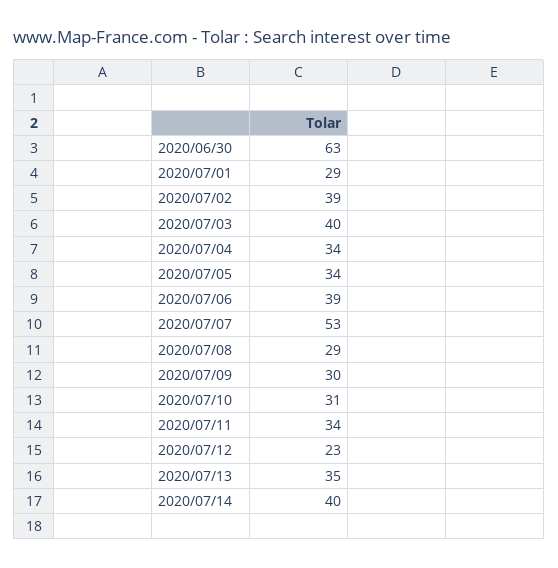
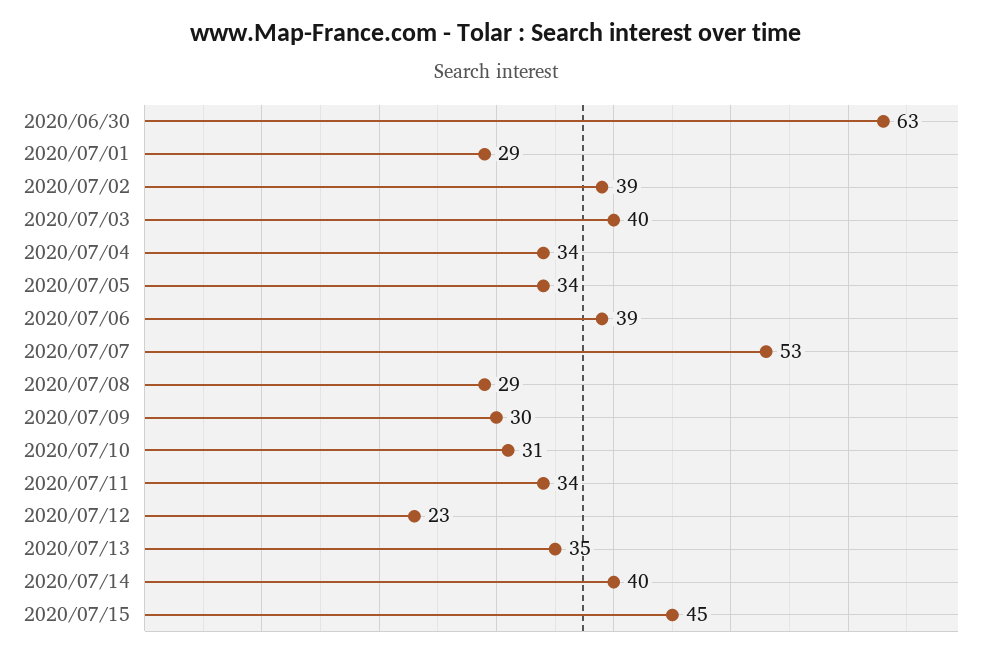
2020/07/15: none -> 45

